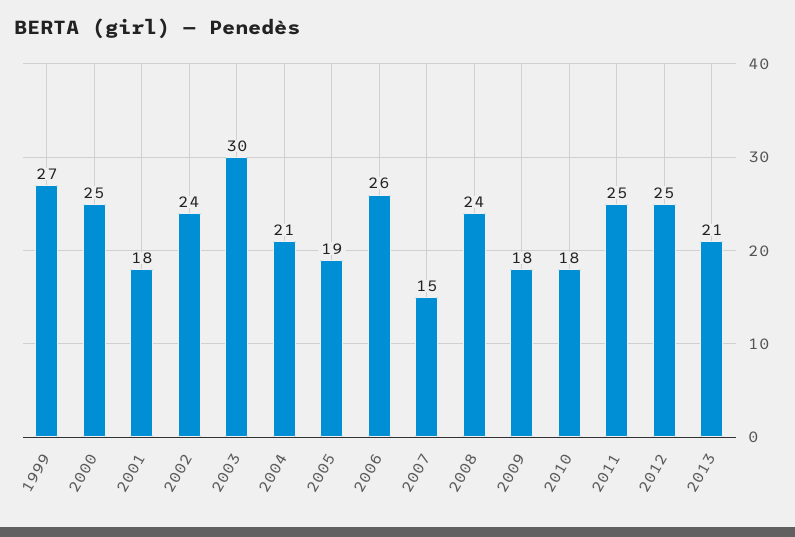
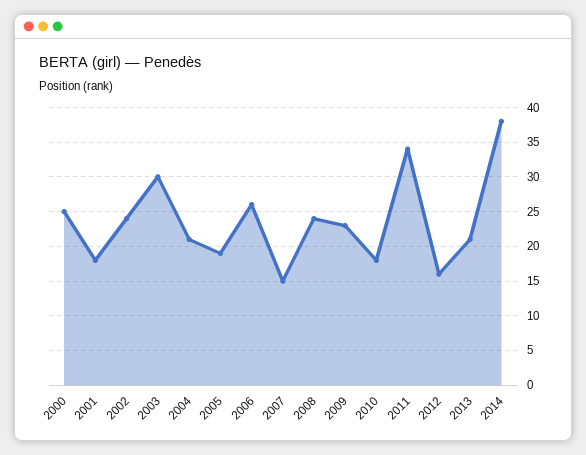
1999: 27 -> none
2009: 18 -> 23
2011: 25 -> 34
2012: 25 -> 16
2014: none -> 38

